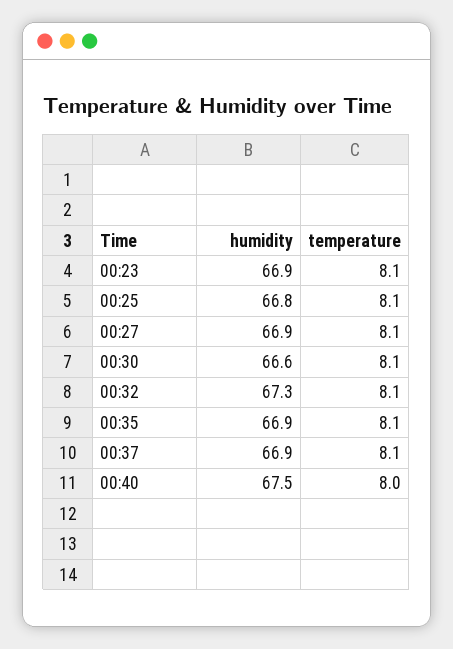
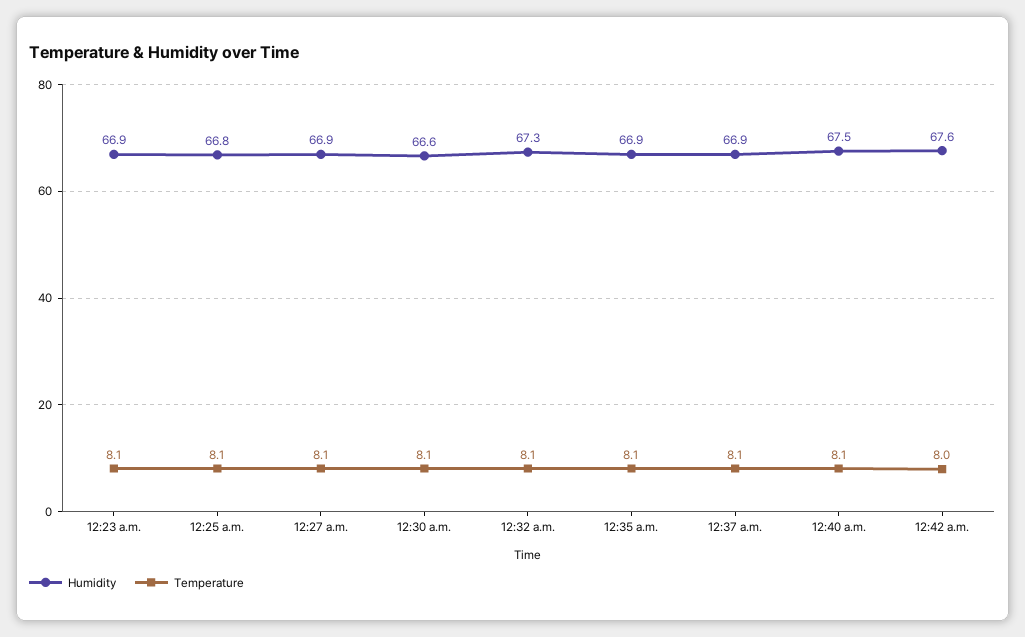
temperature, 00:40: 8 -> 8.1
humidity, 12:42 a.m.: none -> 67.6
temperature, 12:42 a.m.: none -> 8

